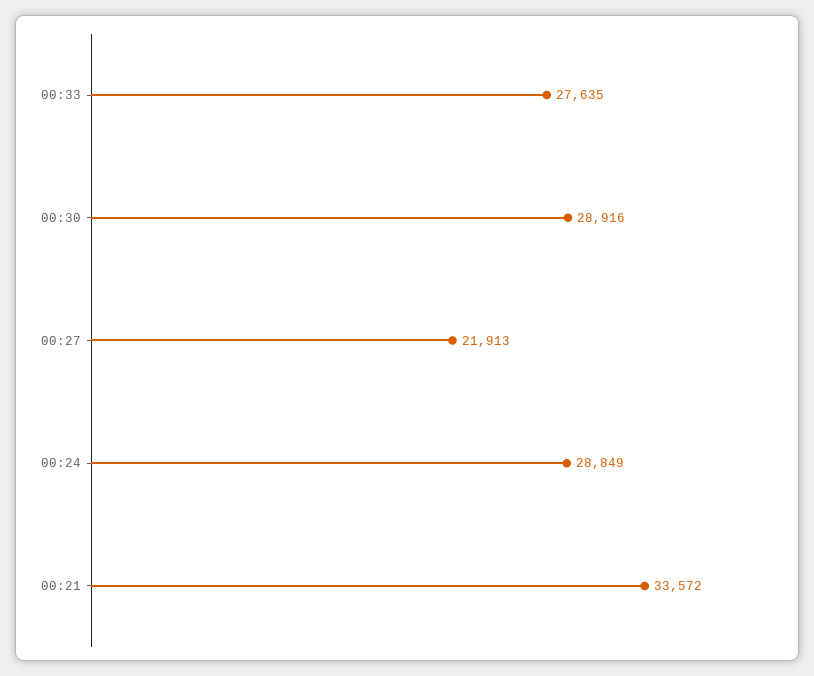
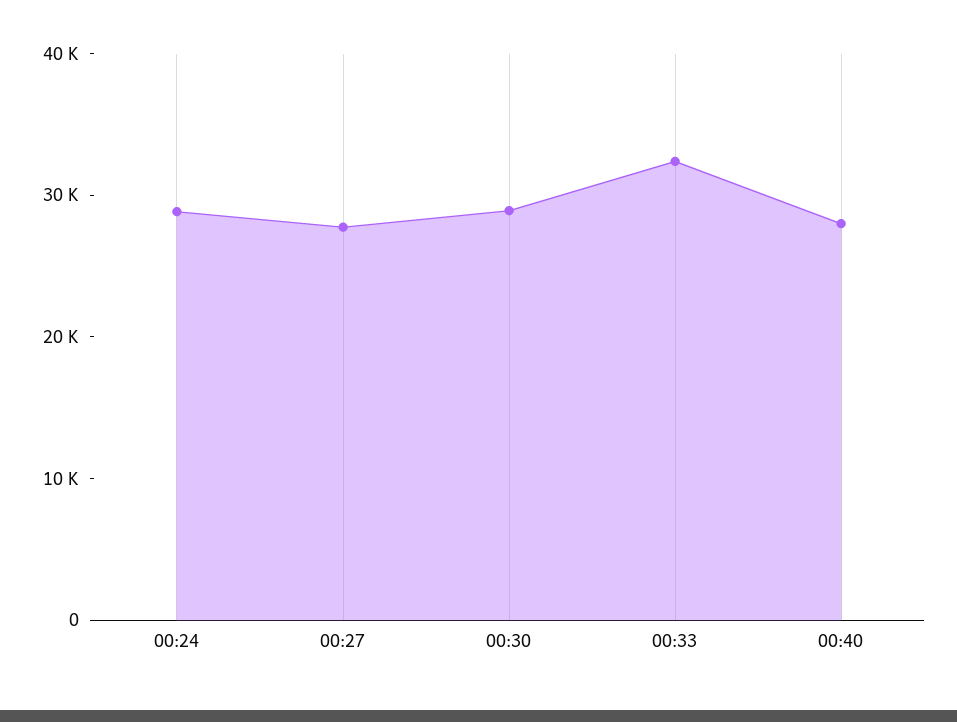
00:33: 27635 -> 32000
00:27: 21913 -> 28000
00:21: 33572 -> none
00:40: none -> 28000

